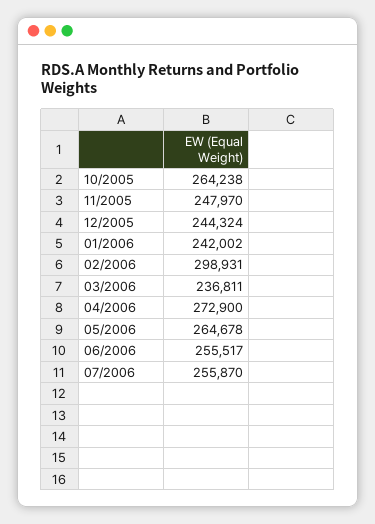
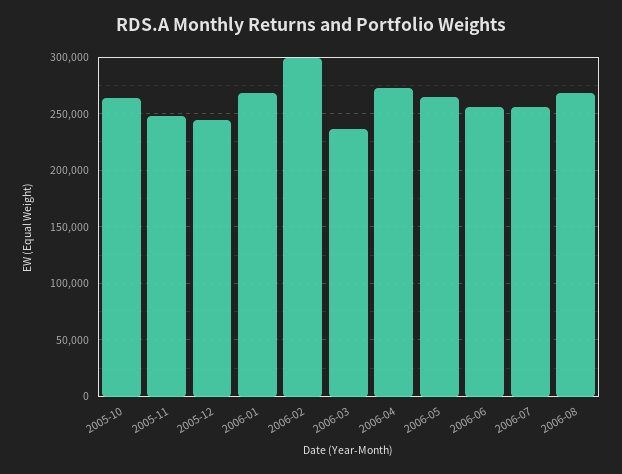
01/2006: 242002 -> 270000
2006-08: none -> 270000

